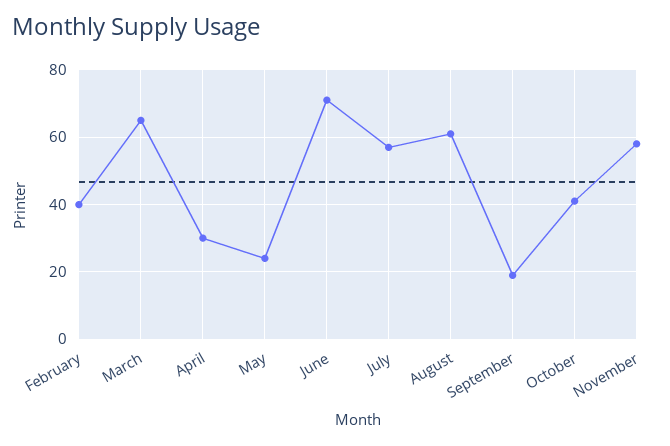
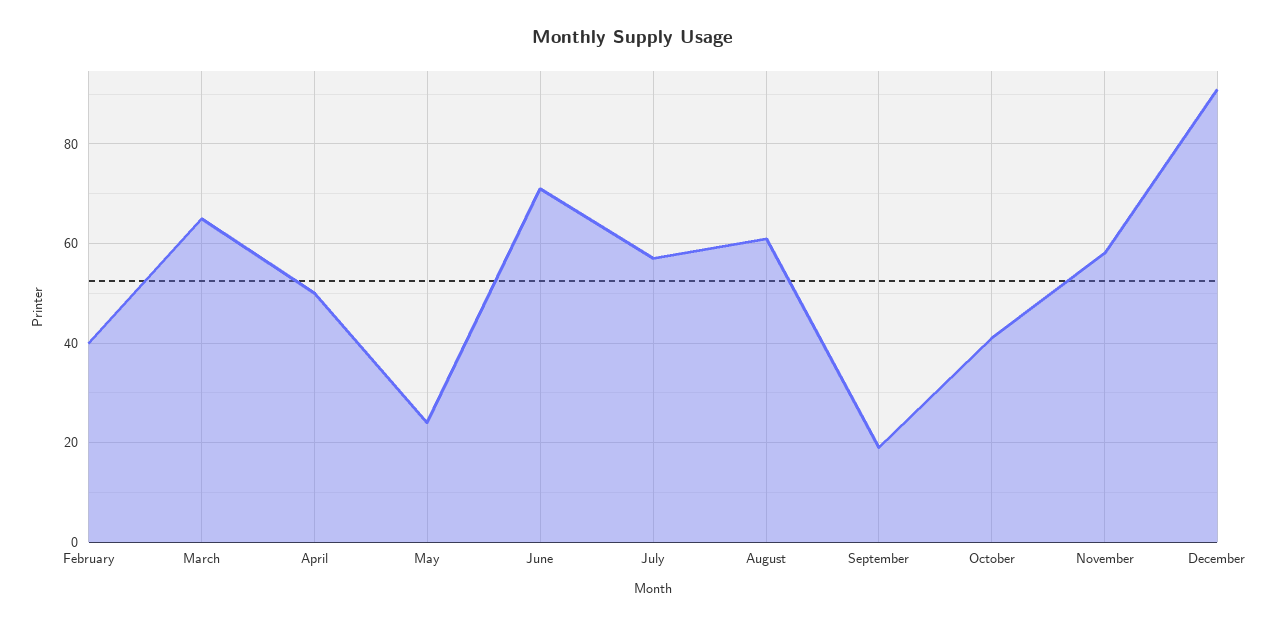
April: 30 -> 50
December: none -> 90

